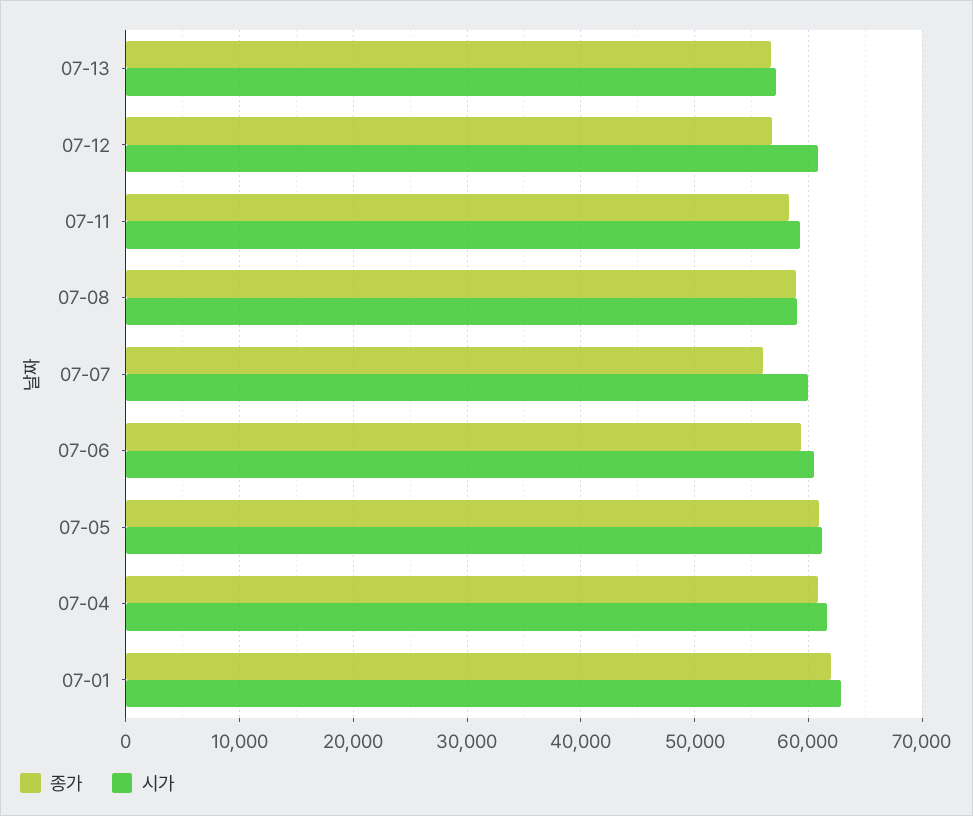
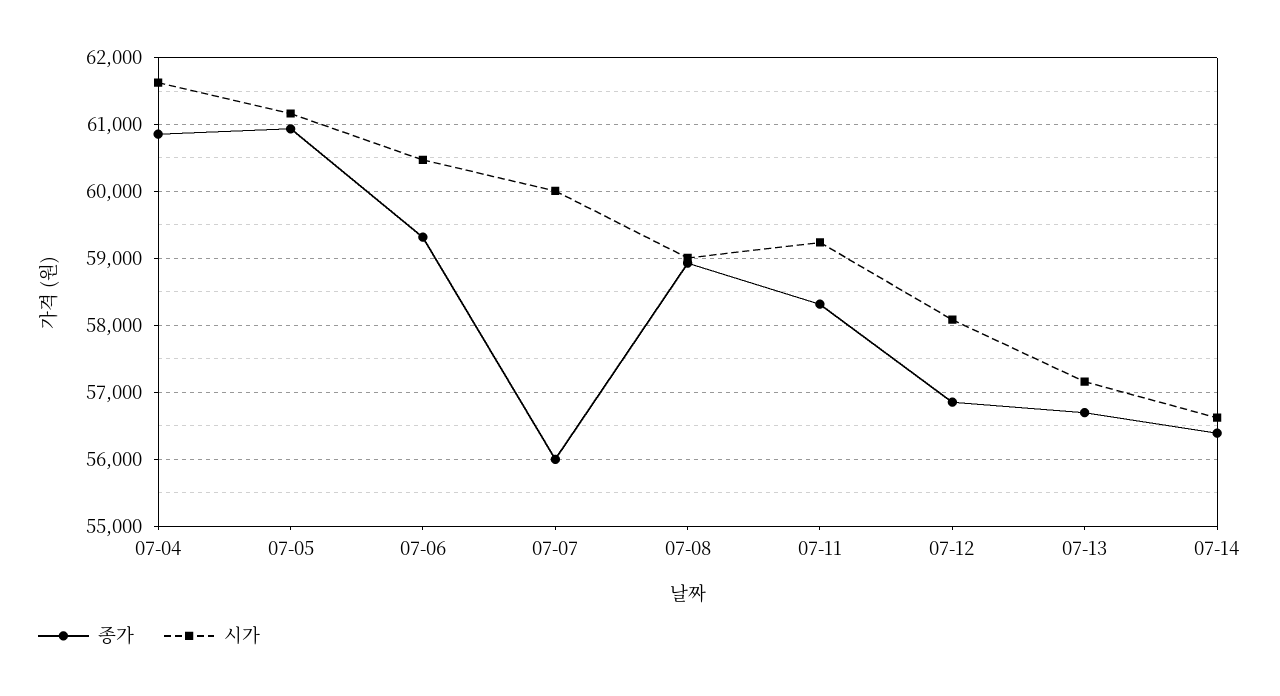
시가, 07-12: 61000 -> 58100
종가, 07-01: 62000 -> none
시가, 07-01: 63000 -> none
종가, 07-14: none -> 56400
시가, 07-14: none -> 56600

